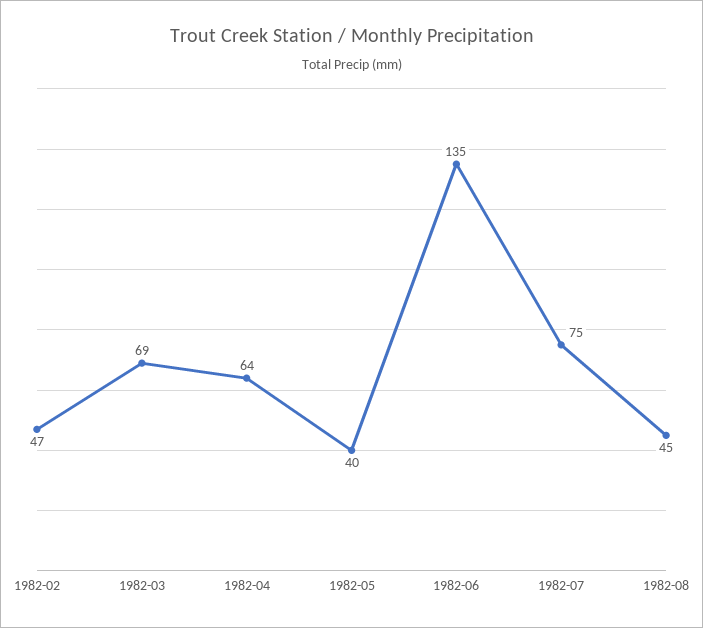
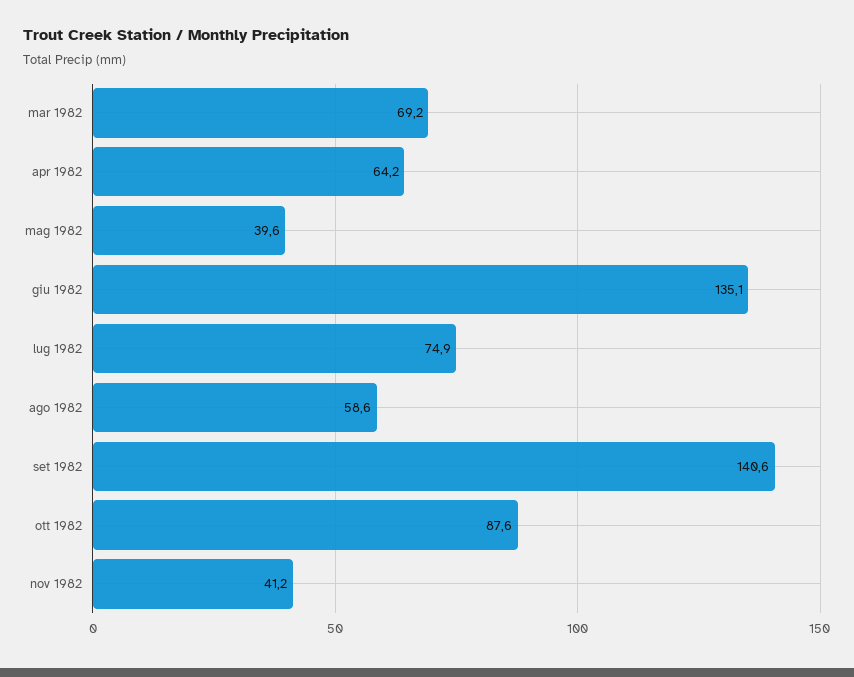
1982-02: 47 -> none
1982-08: 45 -> 58.6
set 1982: none -> 140.6
ott 1982: none -> 87.6
nov 1982: none -> 41.2

